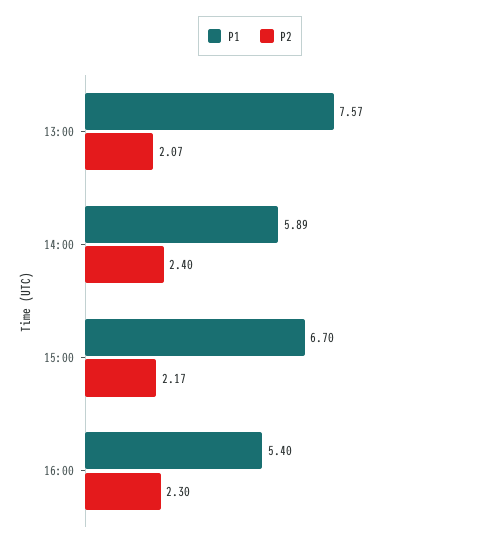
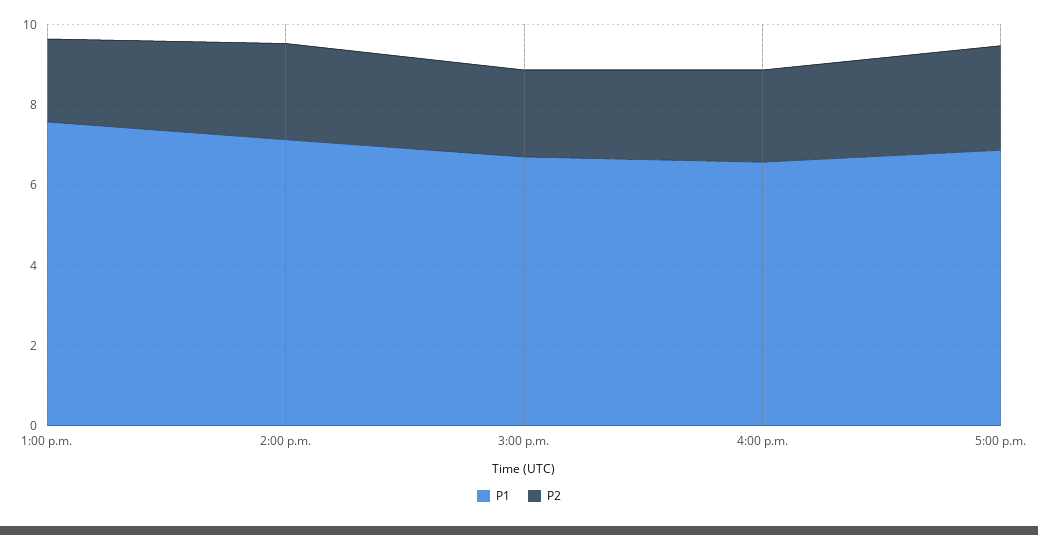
P1, 14:00: 5.89 -> 7
P1, 16:00: 5.4 -> 6.5
P1, 5:00 p.m.: none -> 7
P2, 5:00 p.m.: none -> 2.5

